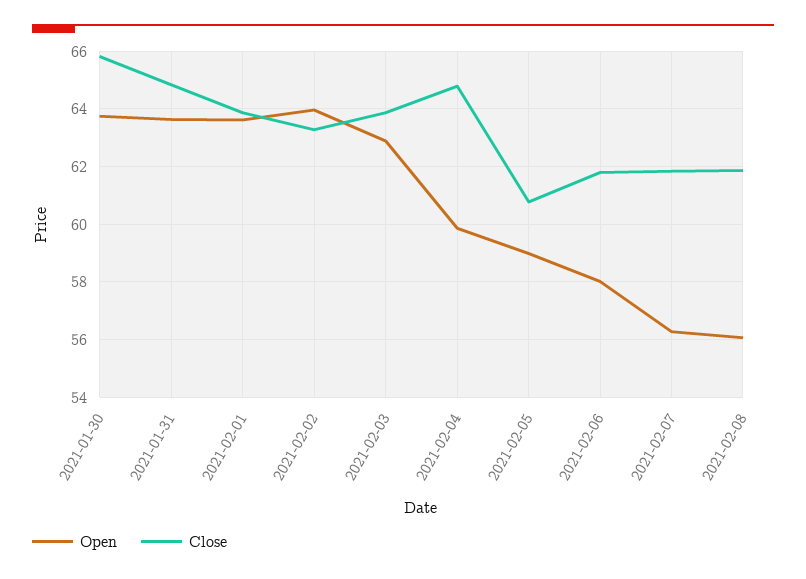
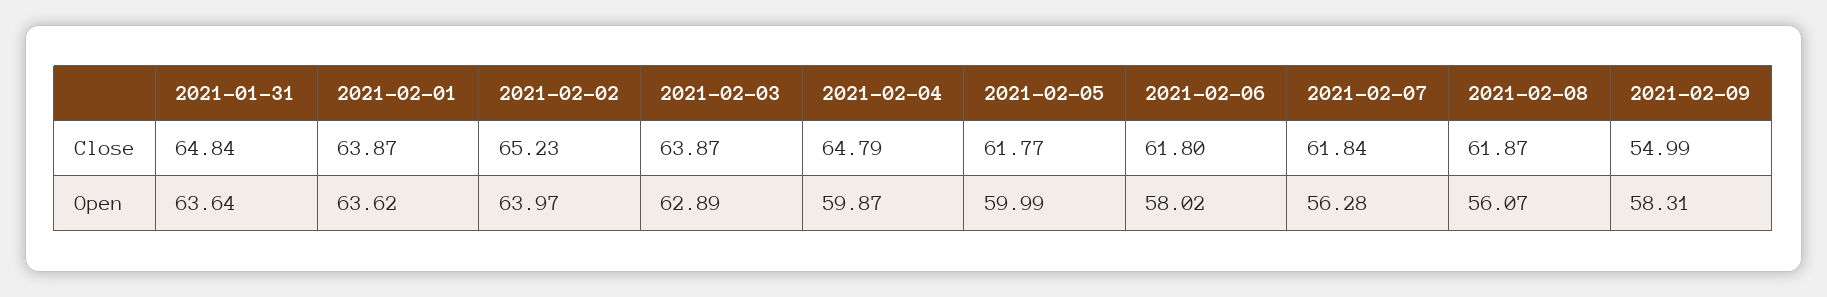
Open, 2021-01-30: 63.75 -> none
Close, 2021-01-30: 65.75 -> none
Close, 2021-02-02: 63.25 -> 65.23
Open, 2021-02-05: 59 -> 59.99
Close, 2021-02-05: 60.75 -> 61.77
Close, 2021-02-09: none -> 54.99
Open, 2021-02-09: none -> 58.31

